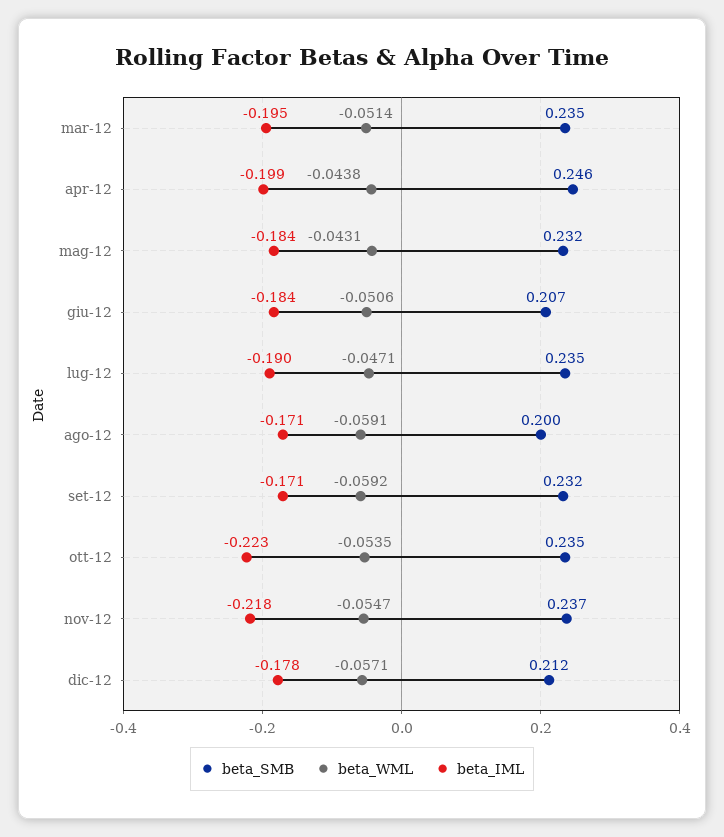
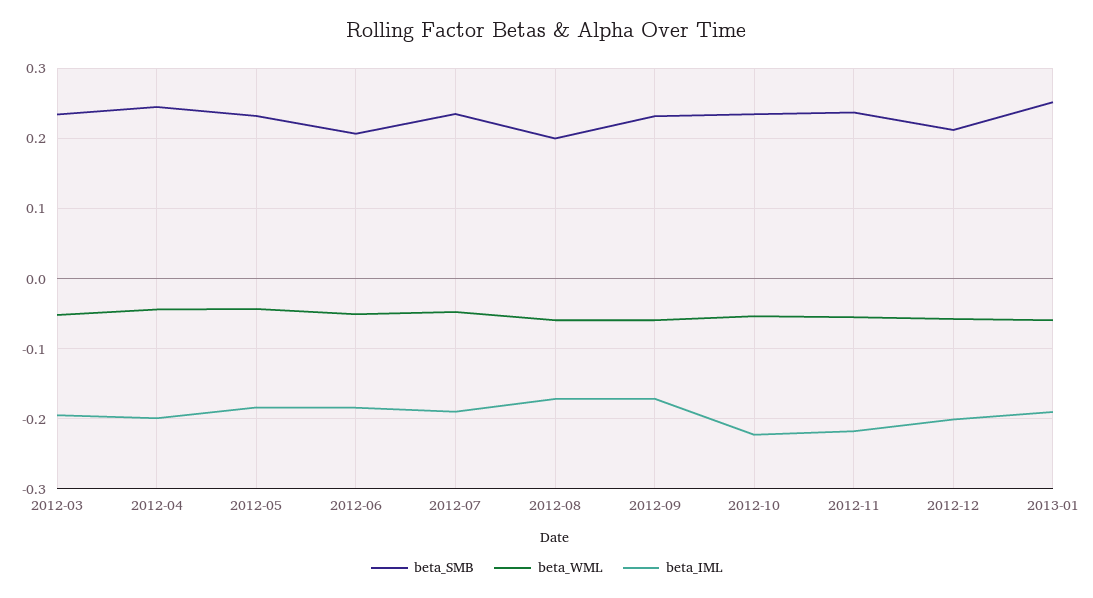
beta_IML, dic-12: -0.178 -> -0.2
beta_SMB, 2013-01: none -> 0.25
beta_WML, 2013-01: none -> -0.06
beta_IML, 2013-01: none -> -0.19

